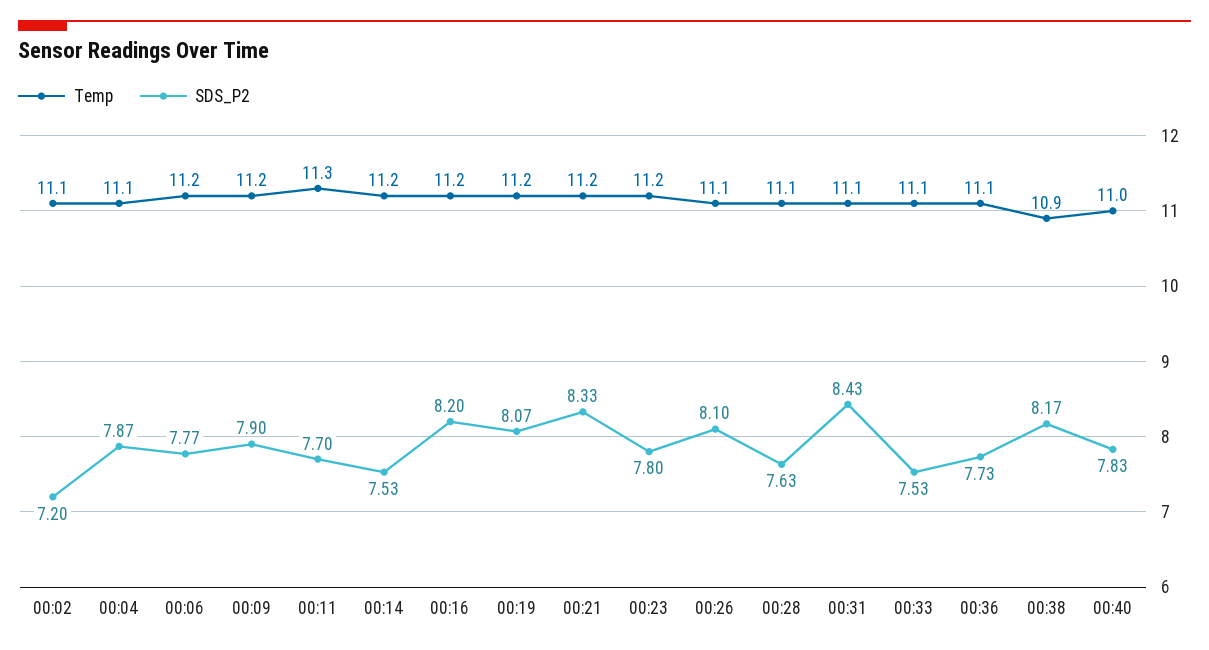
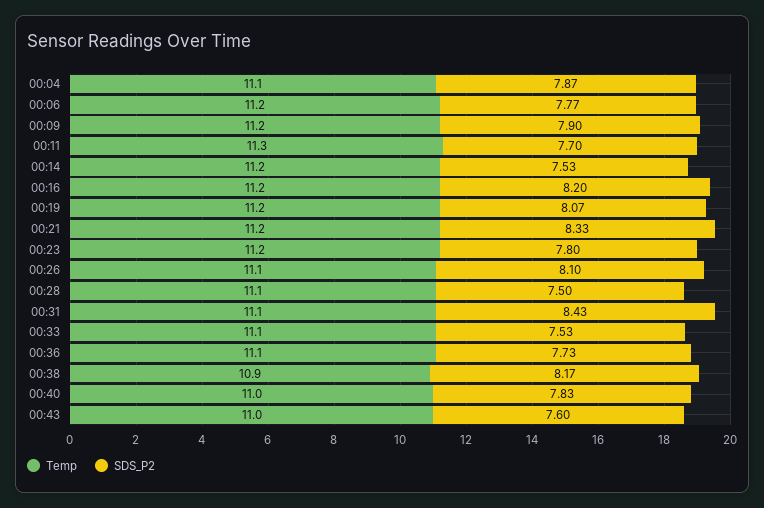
Temp, 00:02: 11.1 -> none
SDS_P2, 00:02: 7.2 -> none
SDS_P2, 00:28: 7.63 -> 7.5
Temp, 00:43: none -> 11
SDS_P2, 00:43: none -> 7.6

